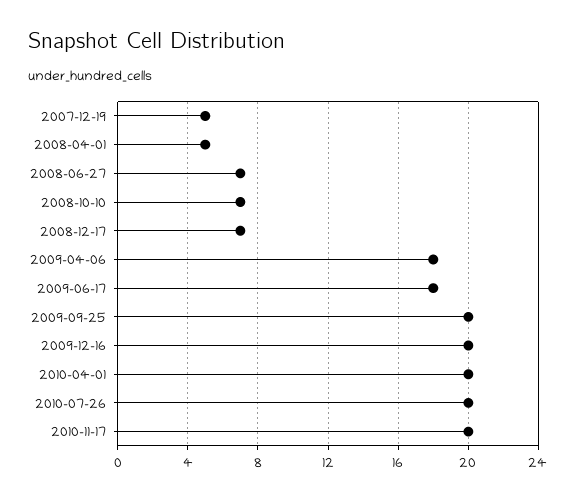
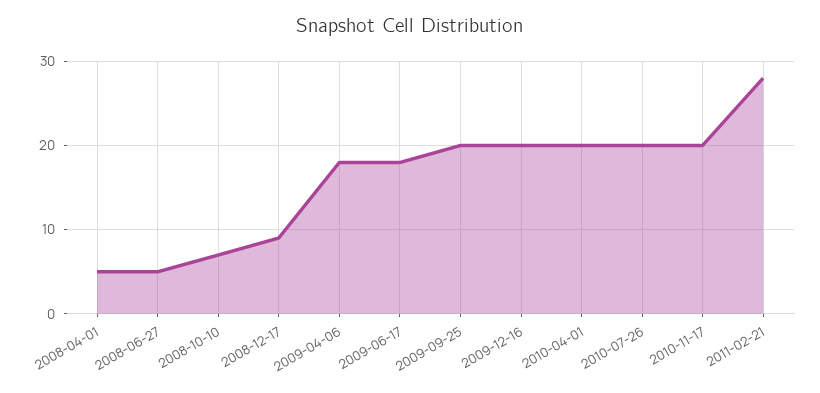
2007-12-19: 5 -> none
2008-06-27: 7 -> 5
2008-12-17: 7 -> 9
2011-02-21: none -> 28

